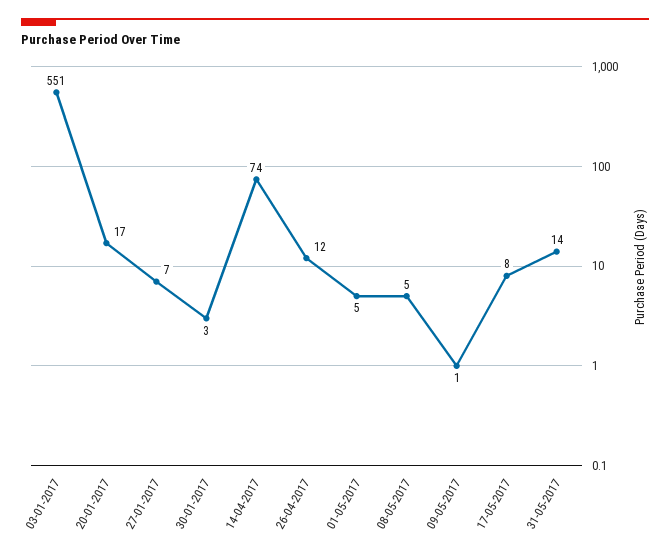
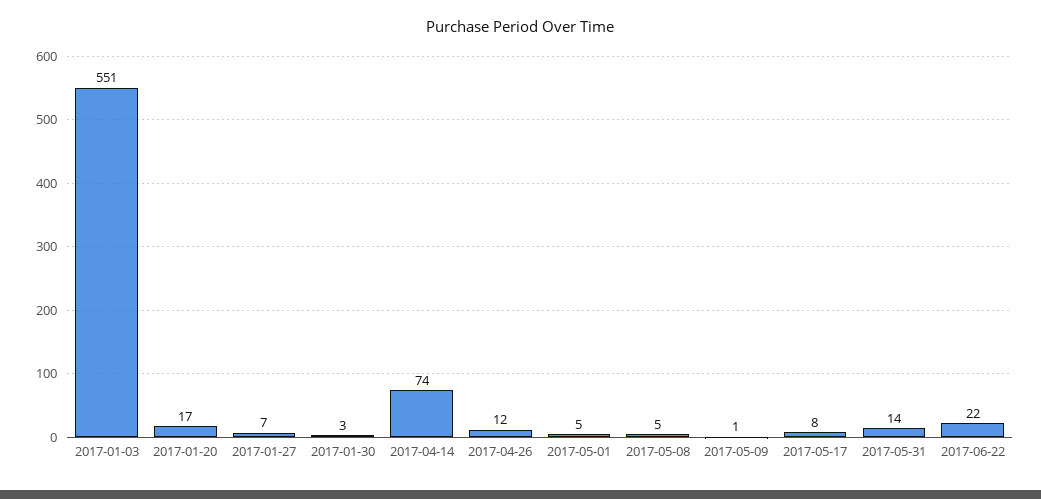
2017-06-22: none -> 22

